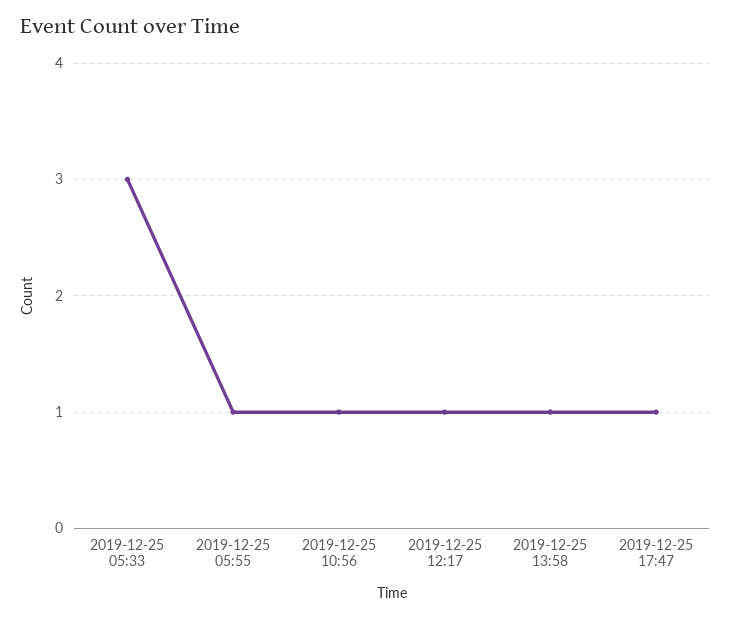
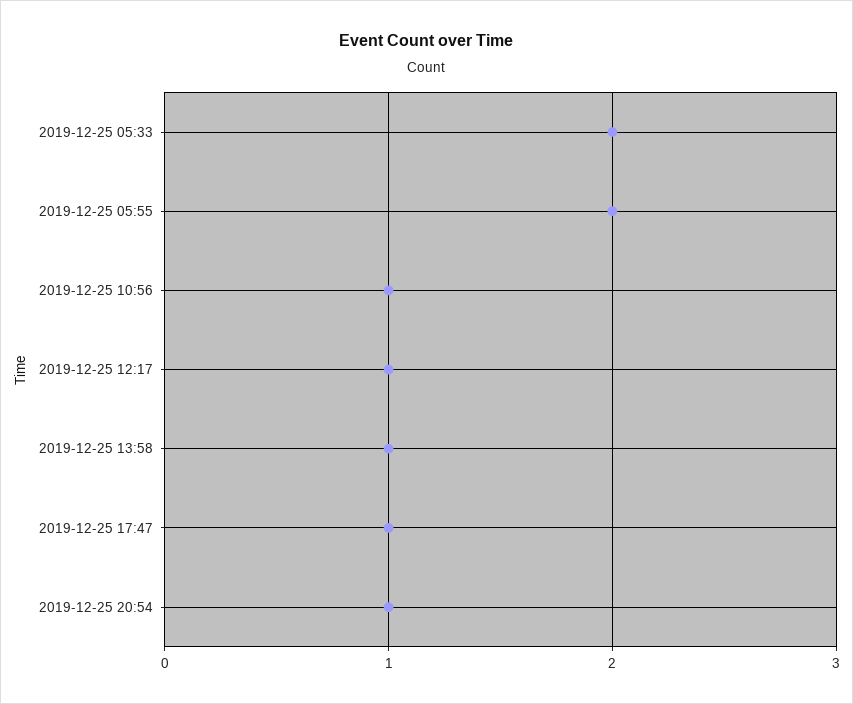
2019-12-25 05:33: 3 -> 2
2019-12-25 05:55: 1 -> 2
2019-12-25 20:54: none -> 1

